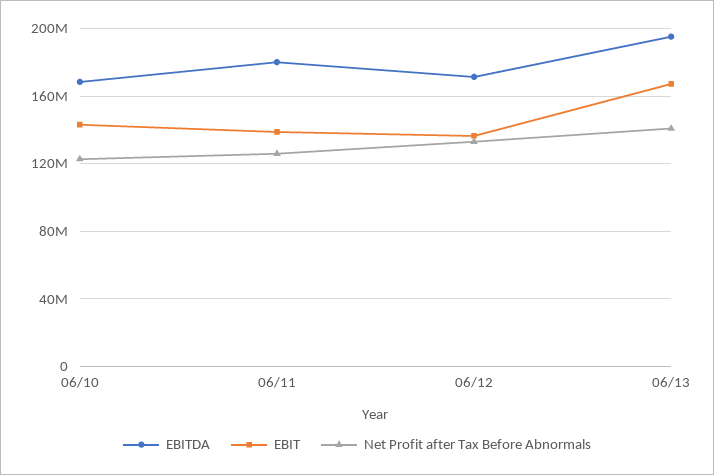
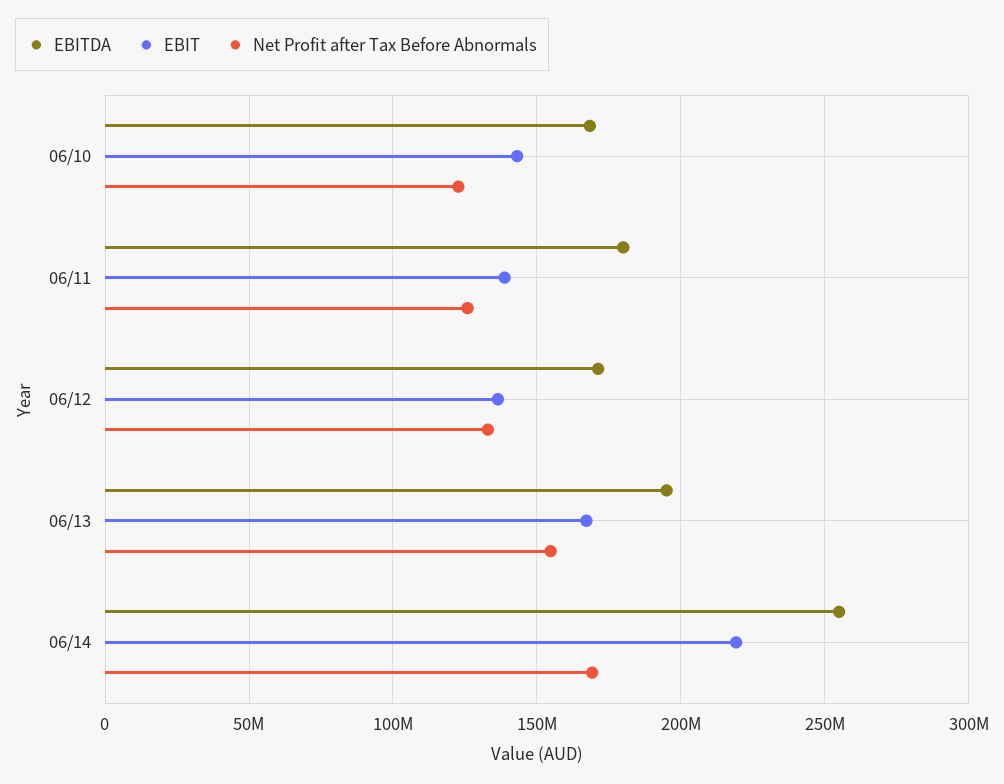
Net Profit after Tax Before Abnormals, 06/13: 140000000 -> 155000000
EBITDA, 06/14: none -> 255000000
EBIT, 06/14: none -> 220000000
Net Profit after Tax Before Abnormals, 06/14: none -> 170000000

